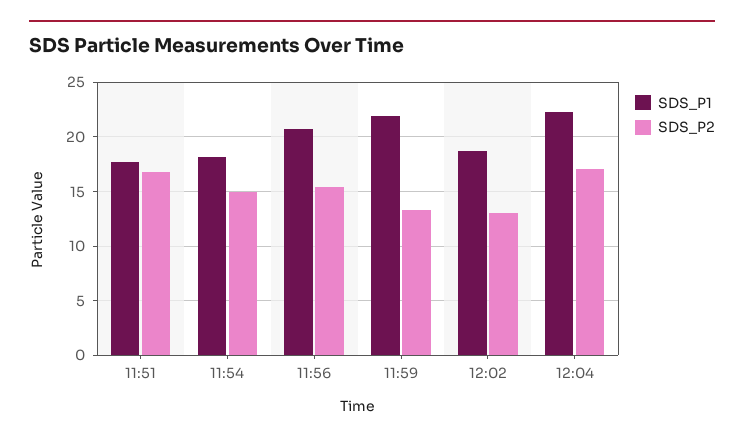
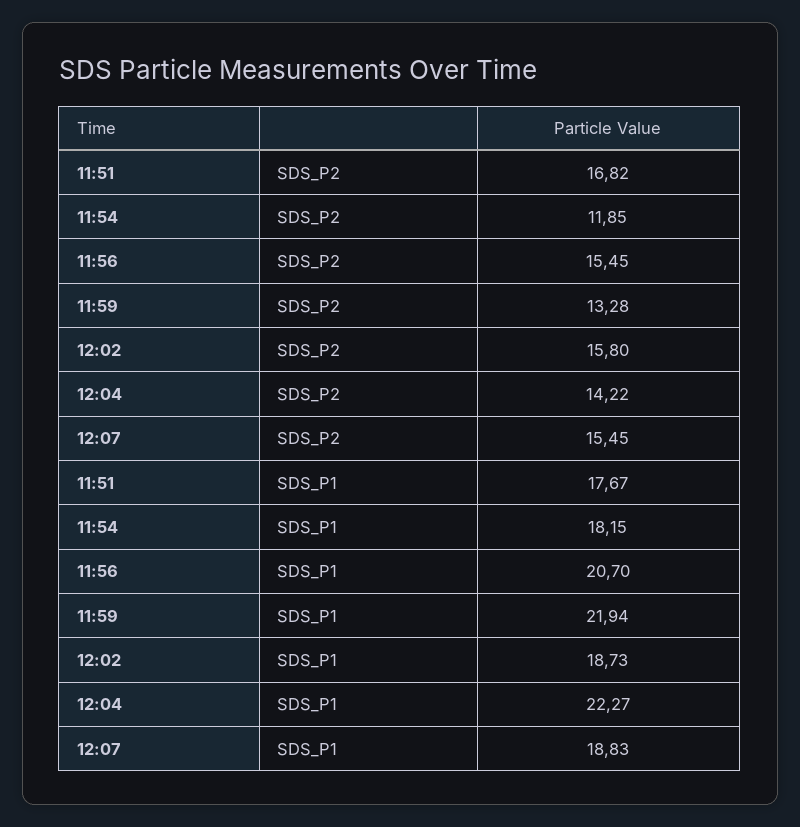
SDS_P2, 11:54: 15 -> 11.85
SDS_P2, 12:02: 13 -> 15.8
SDS_P2, 12:04: 17 -> 14.22
SDS_P2, 12:07: none -> 15.45
SDS_P1, 12:07: none -> 18.83

